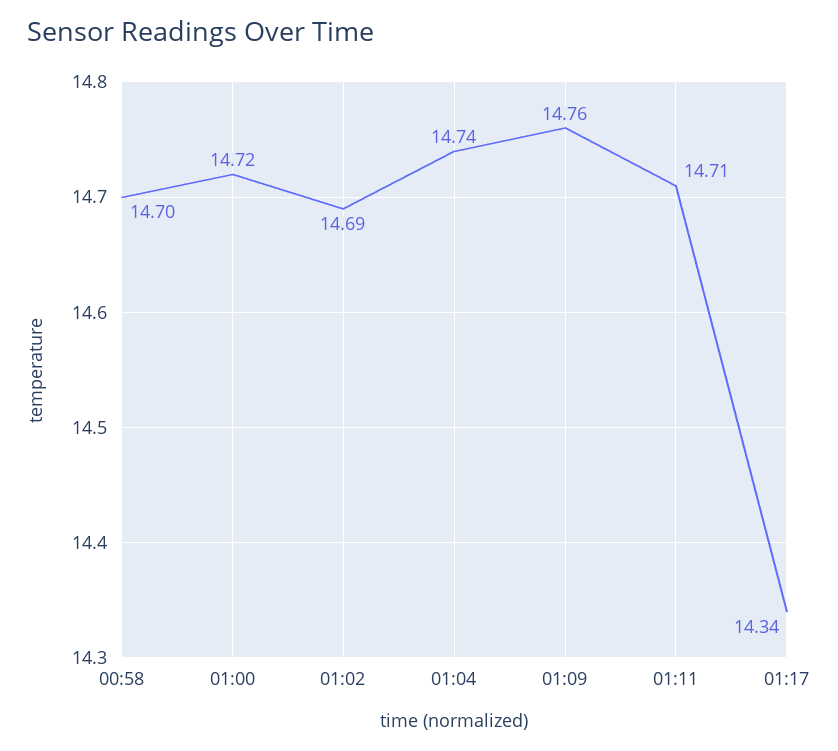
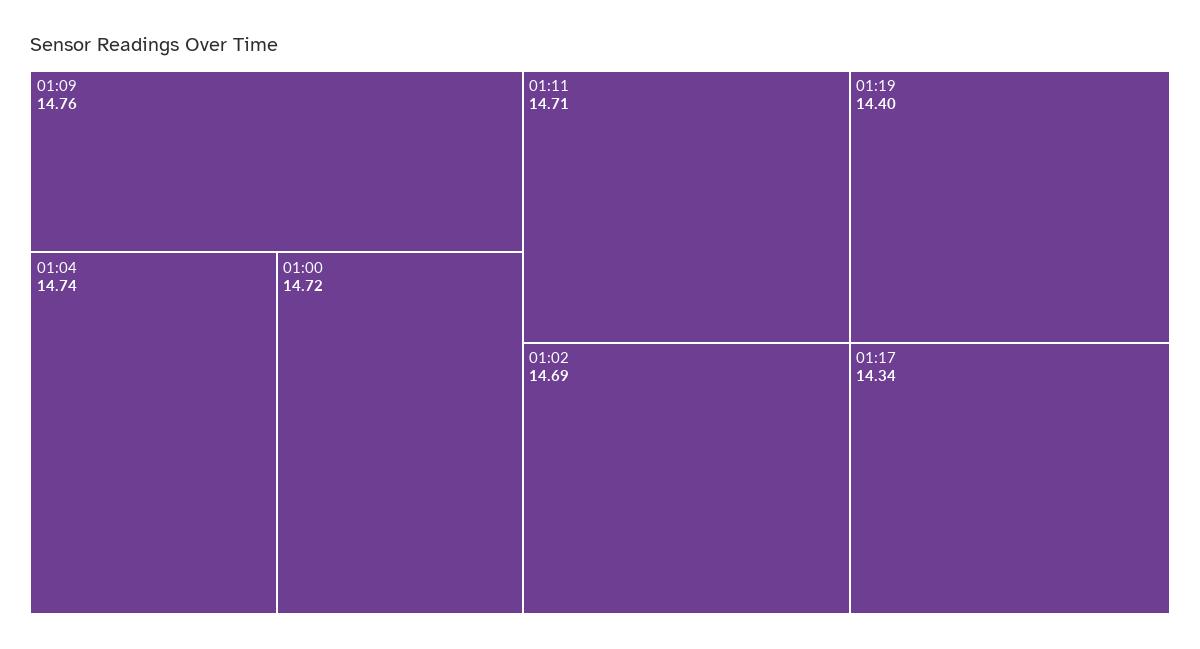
00:58: 14.7 -> none
01:19: none -> 14.4

